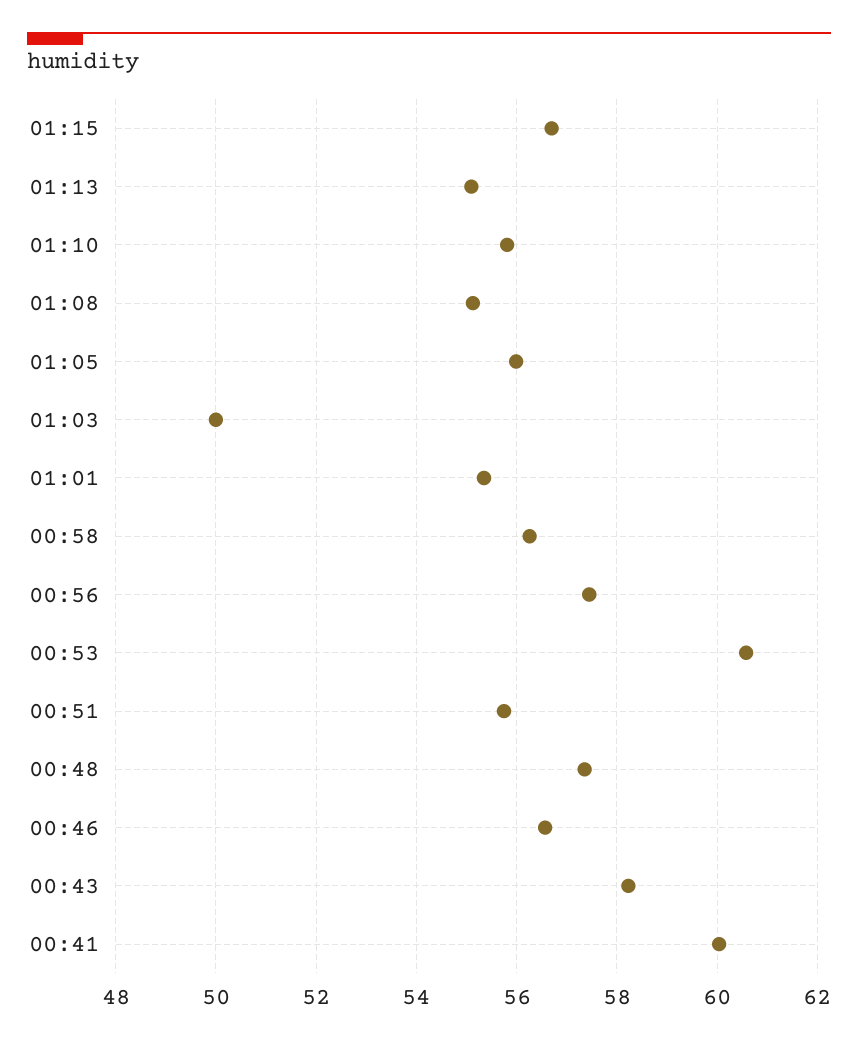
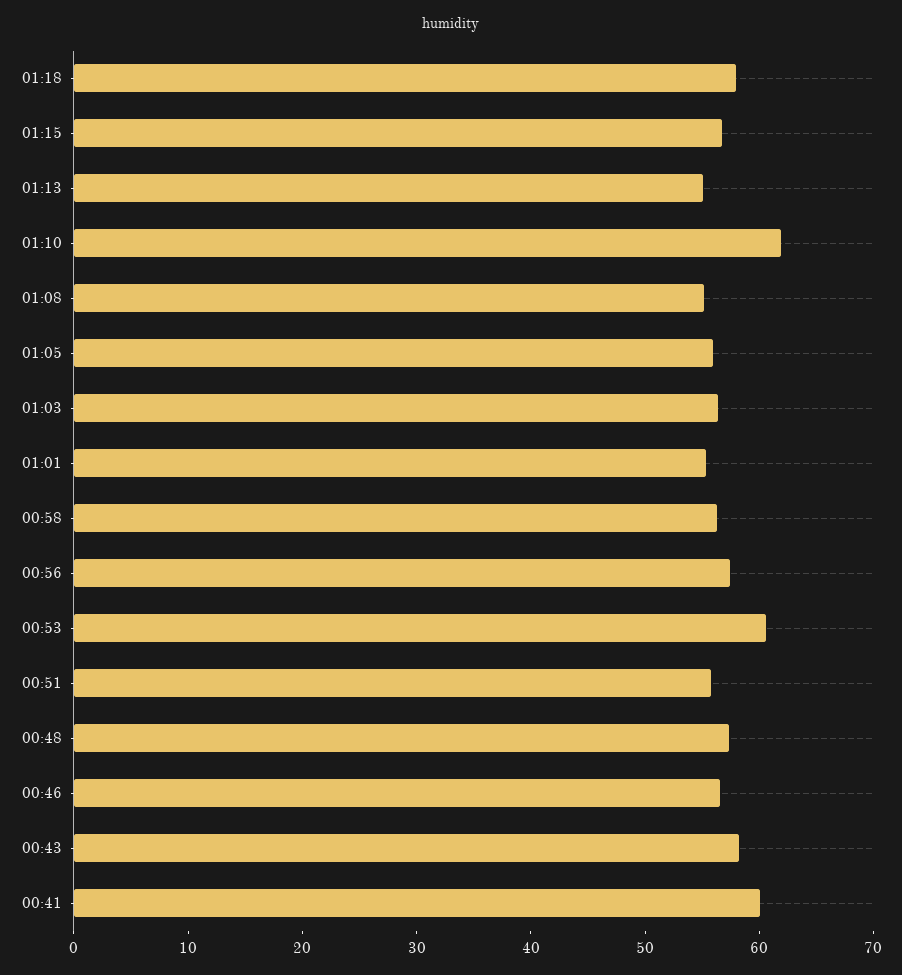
01:10: 55.8 -> 62
01:03: 50 -> 56
01:18: none -> 58

